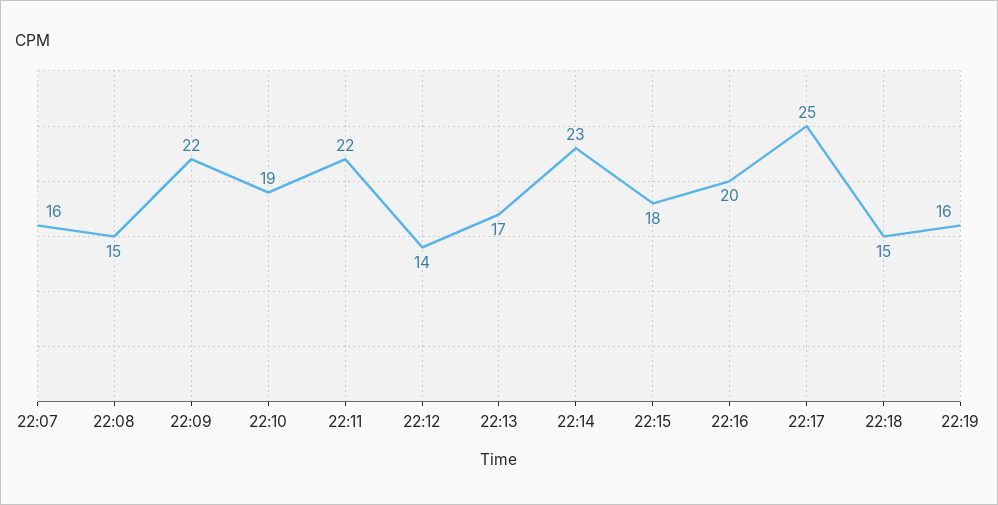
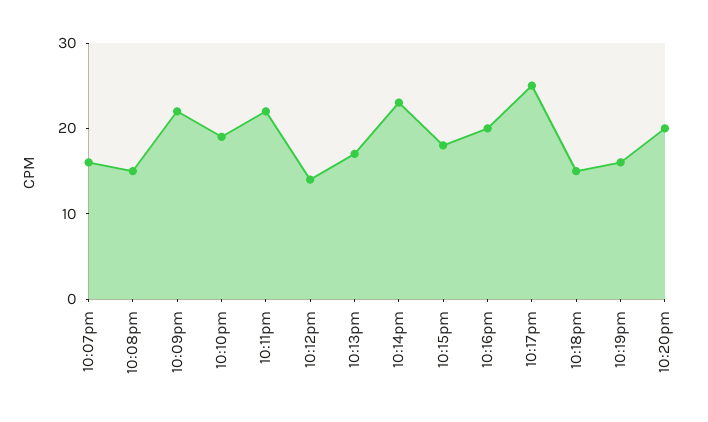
10:20pm: none -> 20

